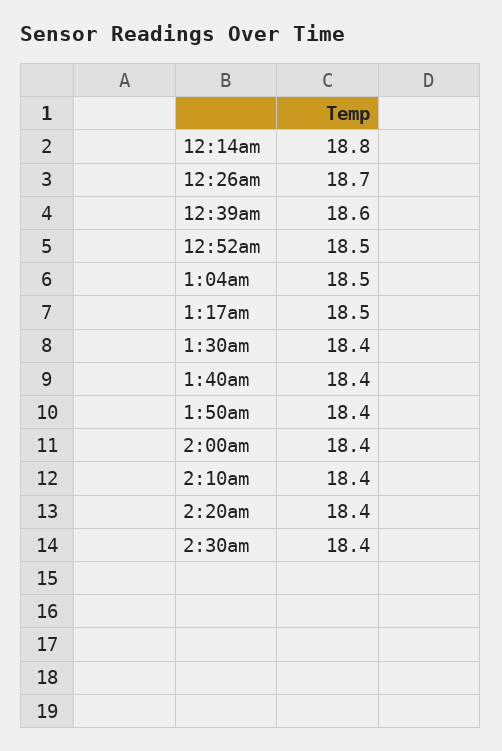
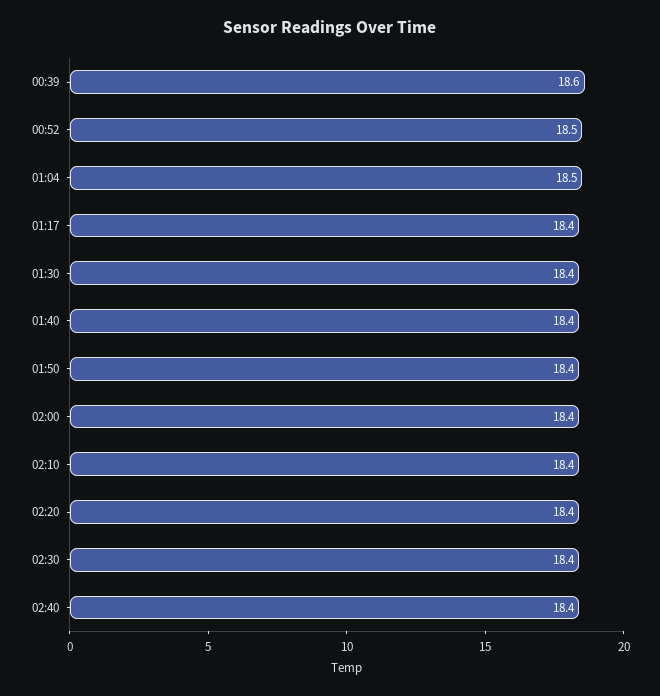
12:14am: 18.8 -> none
12:26am: 18.7 -> none
1:17am: 18.5 -> 18.4
02:40: none -> 18.4

